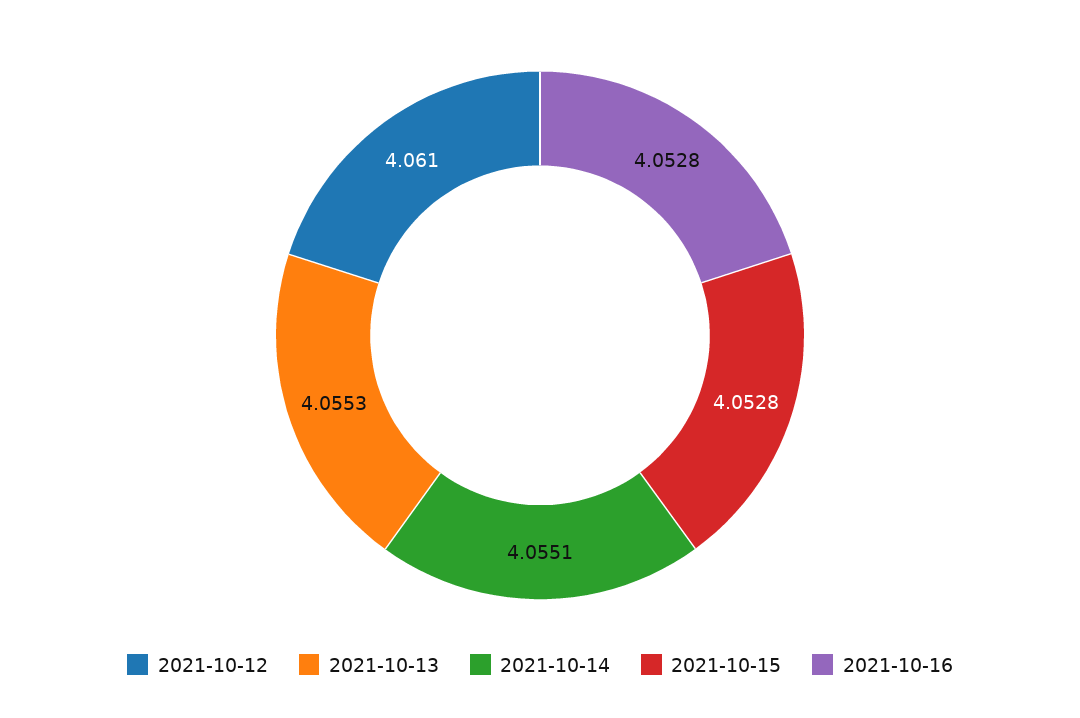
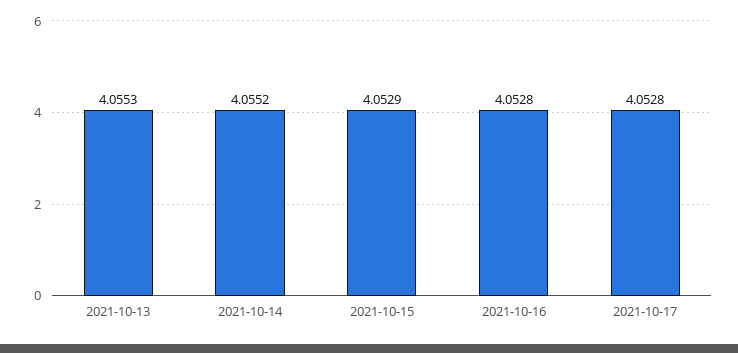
2021-10-12: 4.061 -> none
2021-10-14: 4.0551 -> 4.0552
2021-10-15: 4.0528 -> 4.0529
2021-10-17: none -> 4.0528

